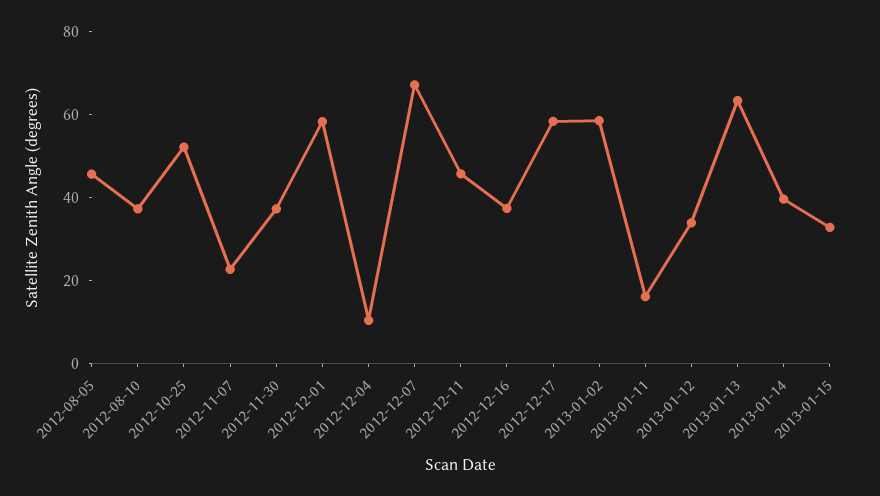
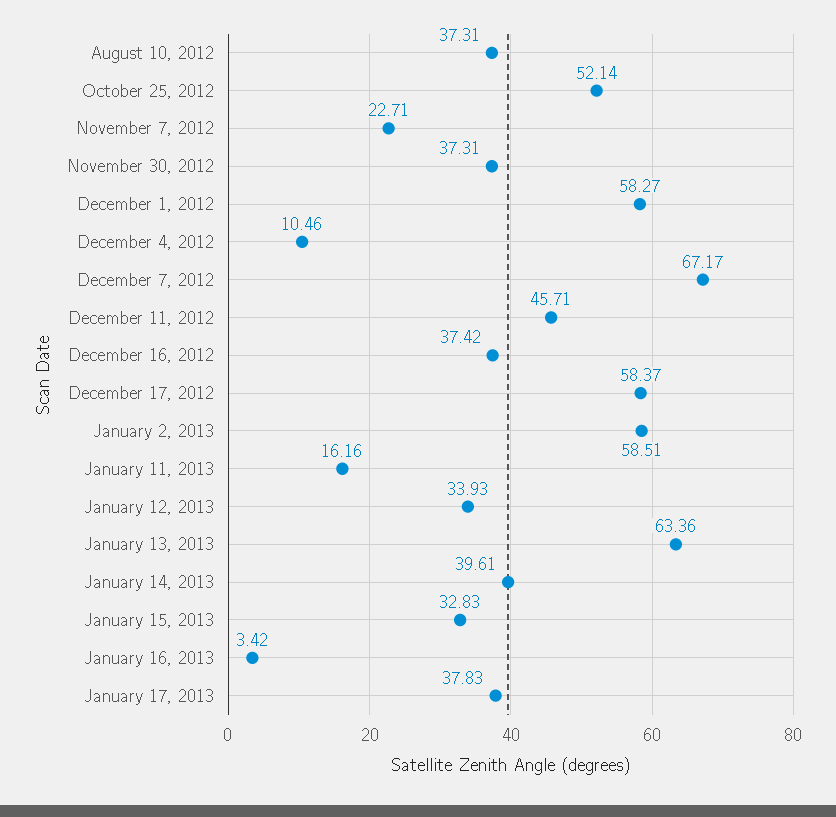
2012-08-05: 45 -> none
January 16, 2013: none -> 3.42
January 17, 2013: none -> 37.83

